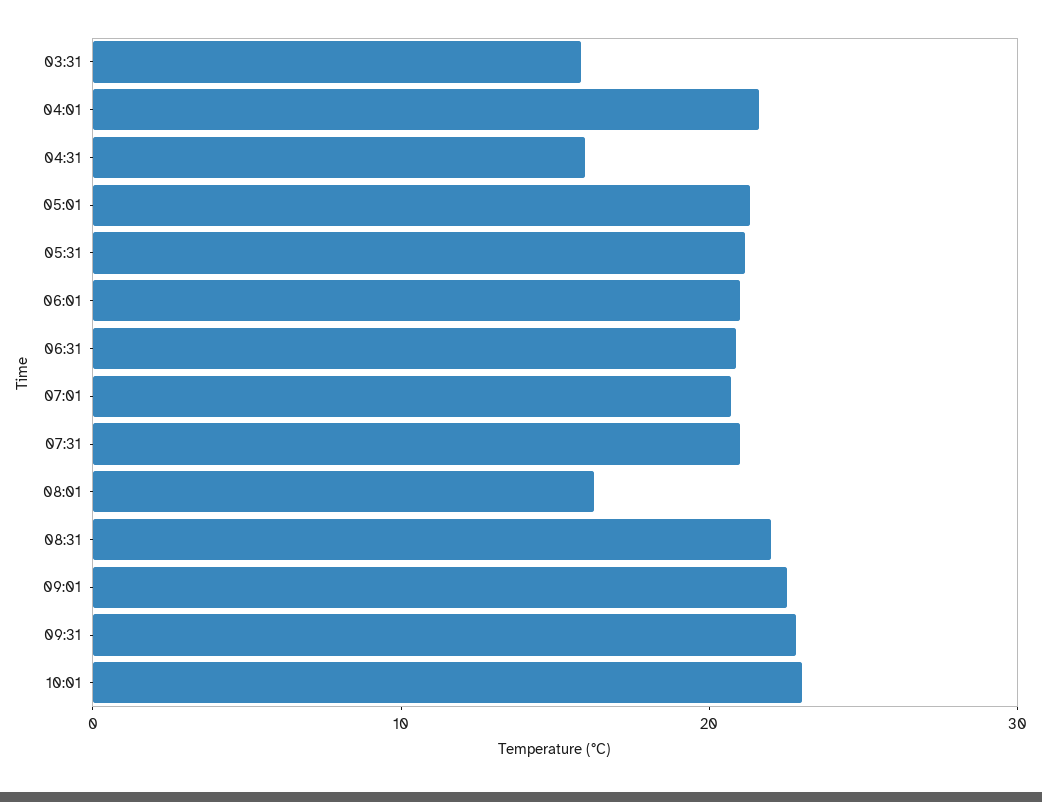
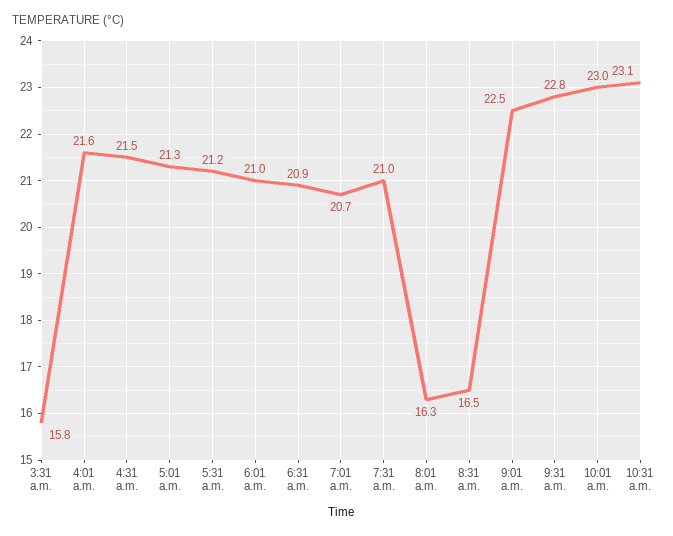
04:31: 16 -> 21.5
08:31: 22 -> 16.5
10:31 a.m.: none -> 23.1

